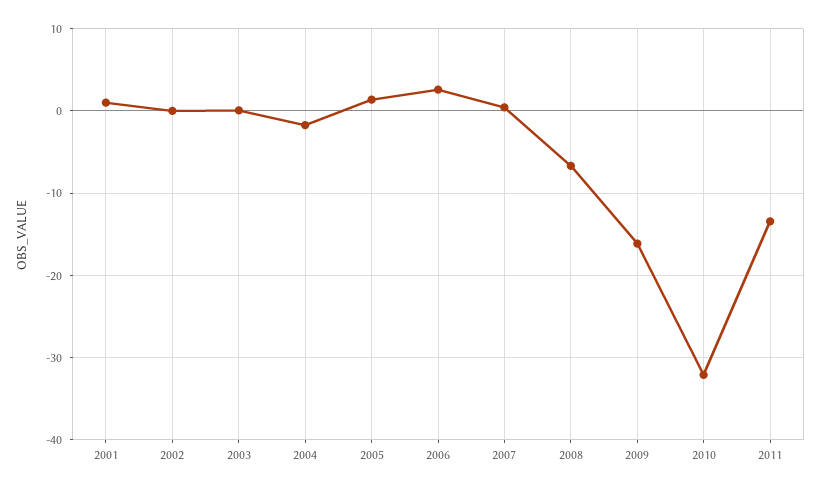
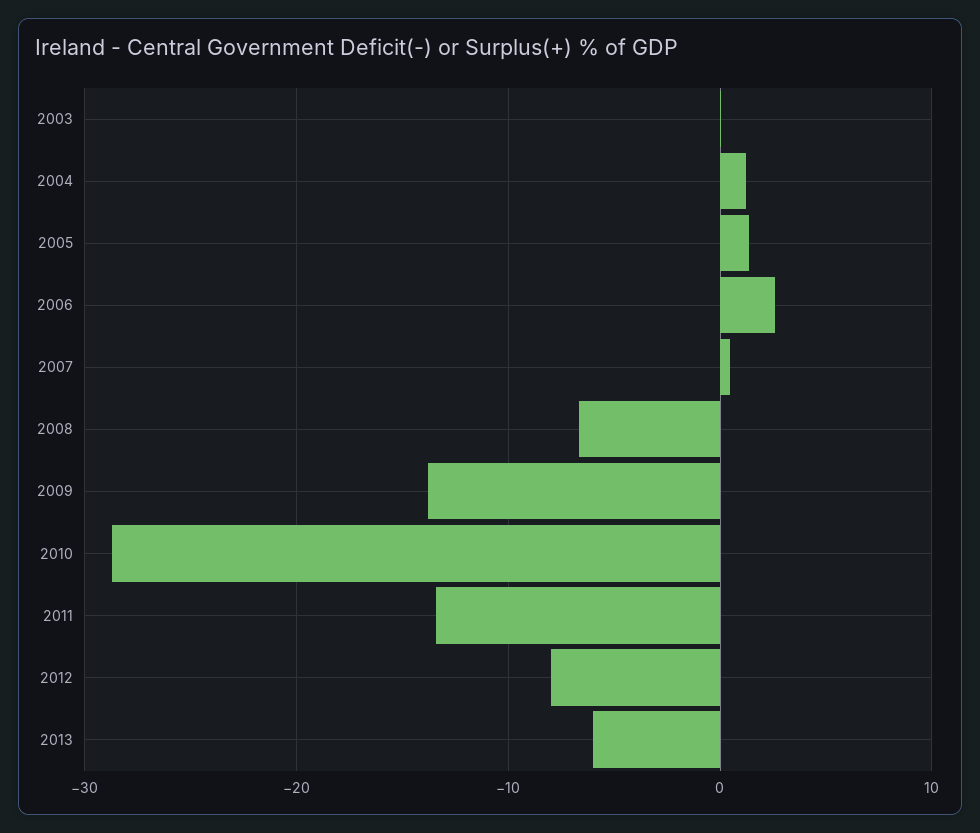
2001: 1 -> none
2002: 0 -> none
2004: -2 -> 1
2009: -16 -> -14
2010: -32 -> -29
2012: none -> -8
2013: none -> -6

